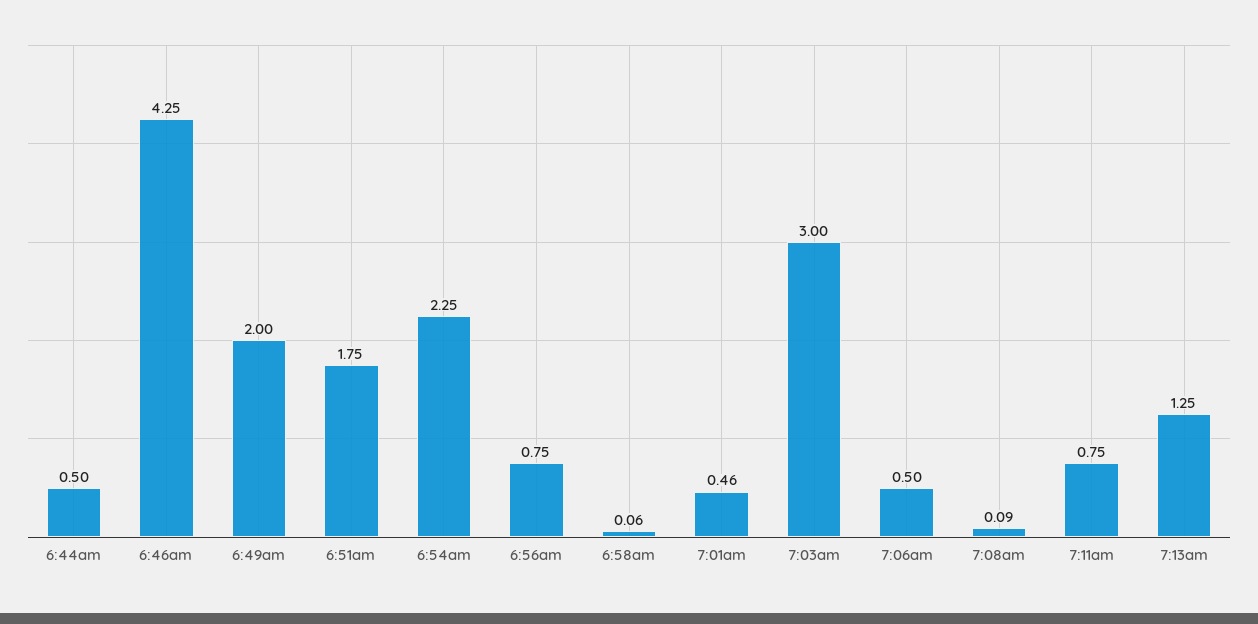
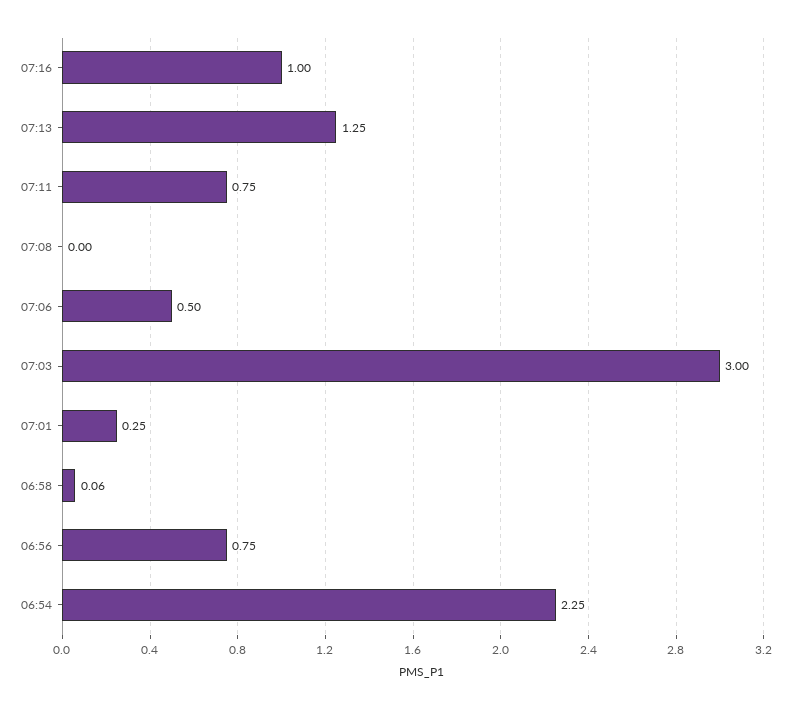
6:44am: 0.5 -> none
6:46am: 4.25 -> none
6:49am: 2 -> none
6:51am: 1.75 -> none
7:01am: 0.46 -> 0.25
7:08am: 0.09 -> 0
07:16: none -> 1

